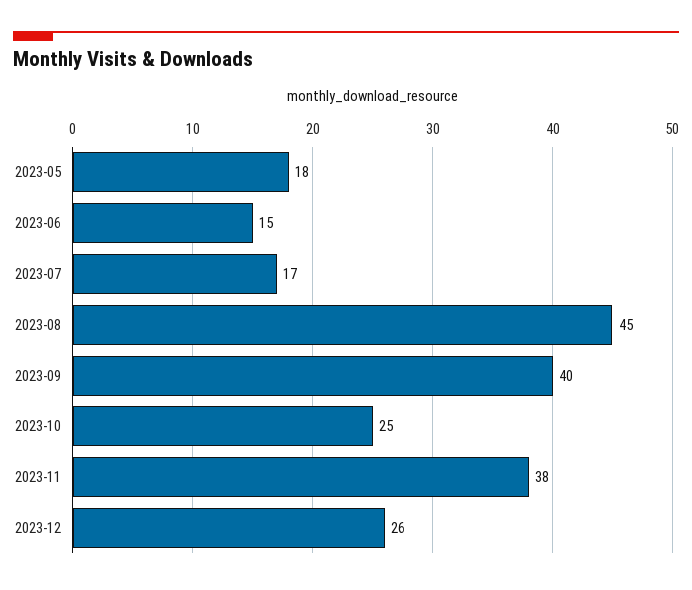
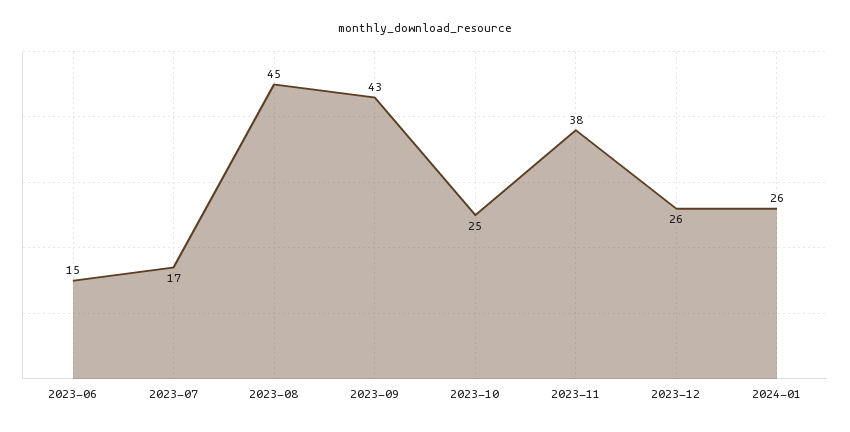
2023-05: 18 -> none
2023-09: 40 -> 43
2024-01: none -> 26

